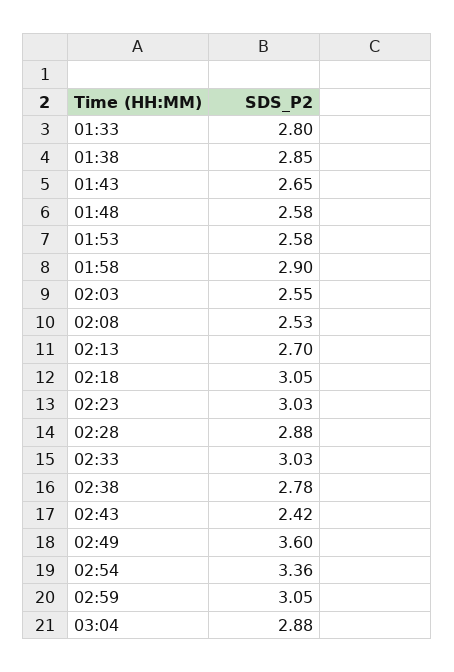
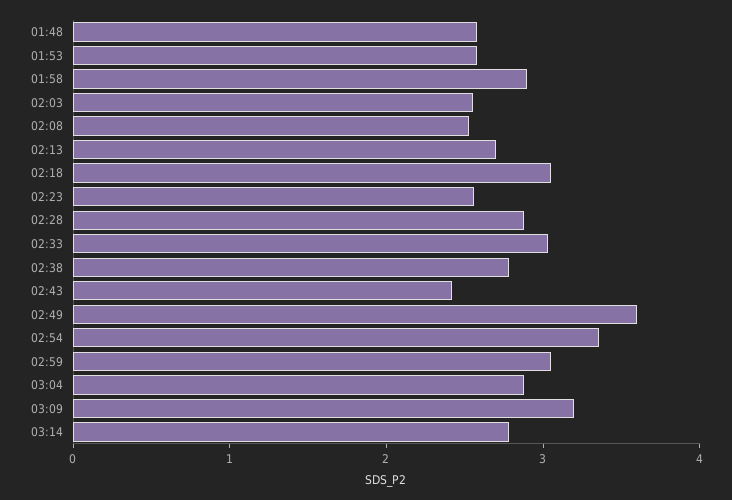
01:33: 2.8 -> none
01:38: 2.85 -> none
01:43: 2.65 -> none
02:23: 3.03 -> 2.6
03:09: none -> 3.2
03:14: none -> 2.8

